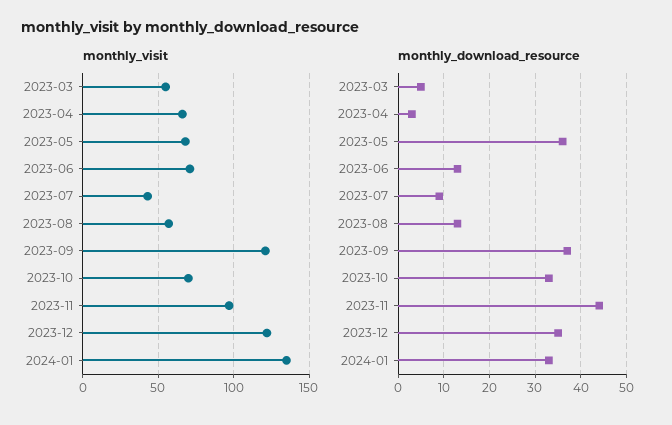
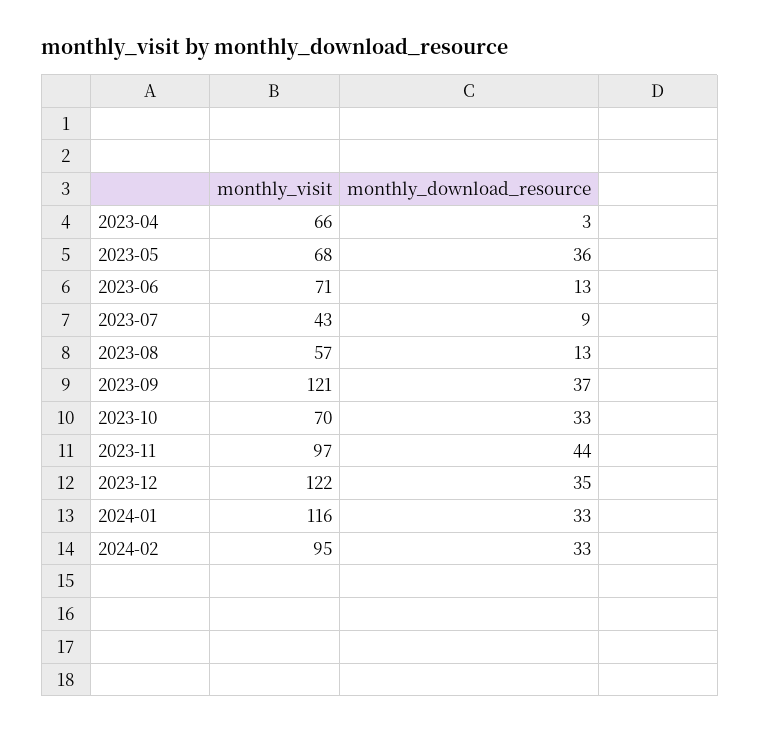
monthly_visit, 2023-03: 55 -> none
monthly_visit, 2024-01: 135 -> 116
monthly_download_resource, 2023-03: 5 -> none
monthly_visit, 2024-02: none -> 95
monthly_download_resource, 2024-02: none -> 33

